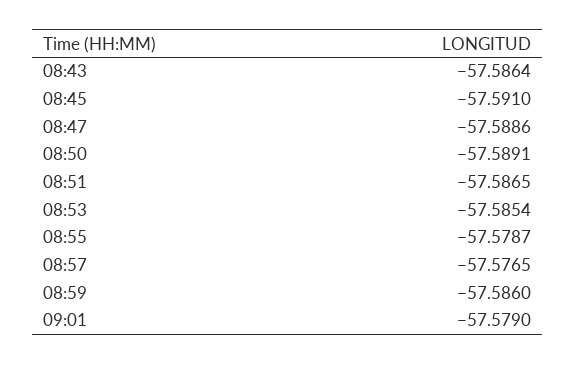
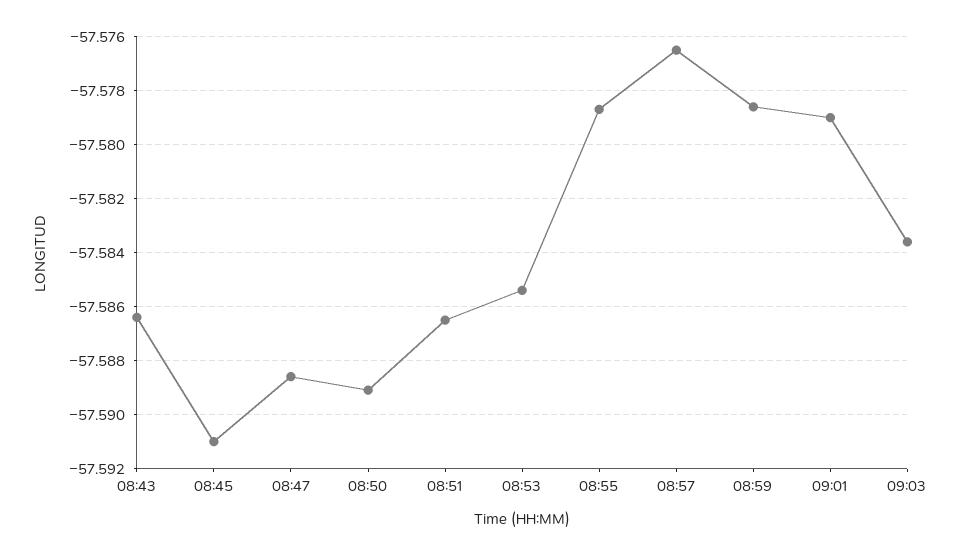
08:59: -57.586 -> -57.5785
09:03: none -> -57.5835

